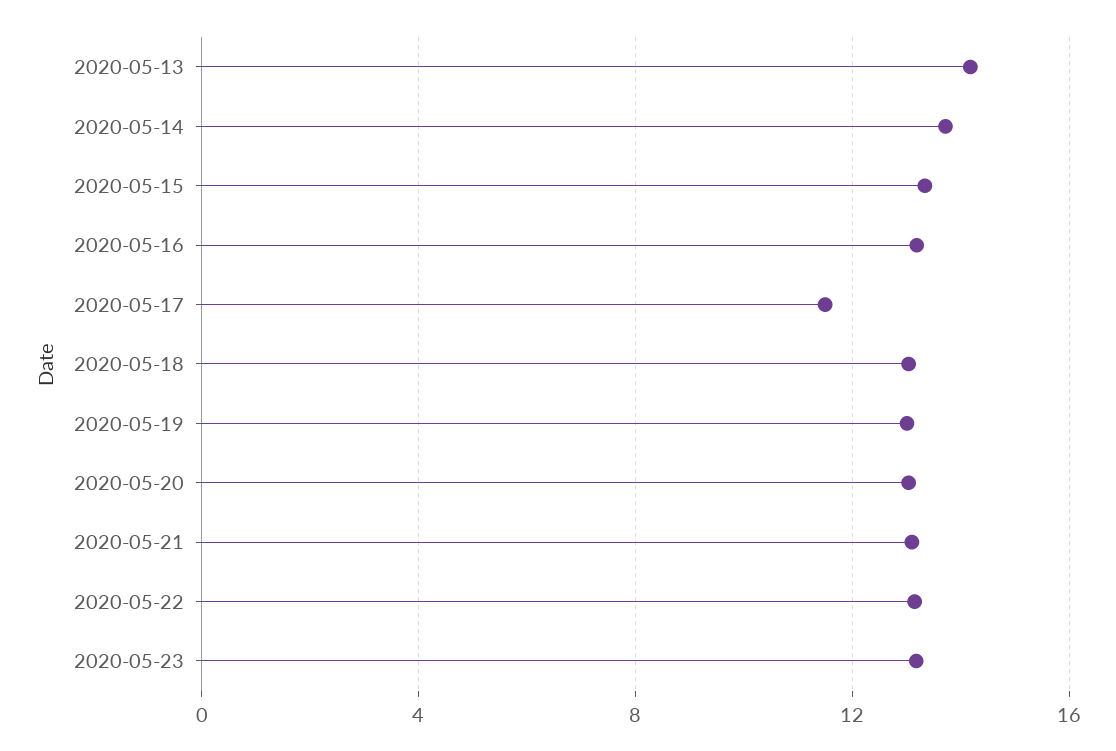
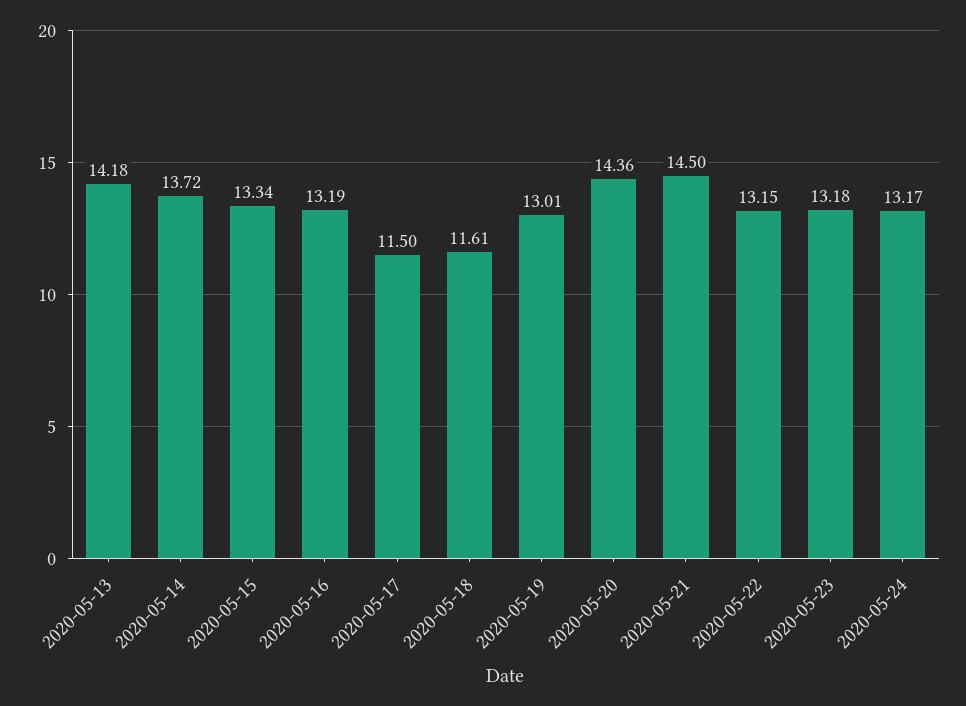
2020-05-18: 13 -> 11.61
2020-05-20: 13 -> 14.36
2020-05-21: 13 -> 14.5
2020-05-24: none -> 13.17

